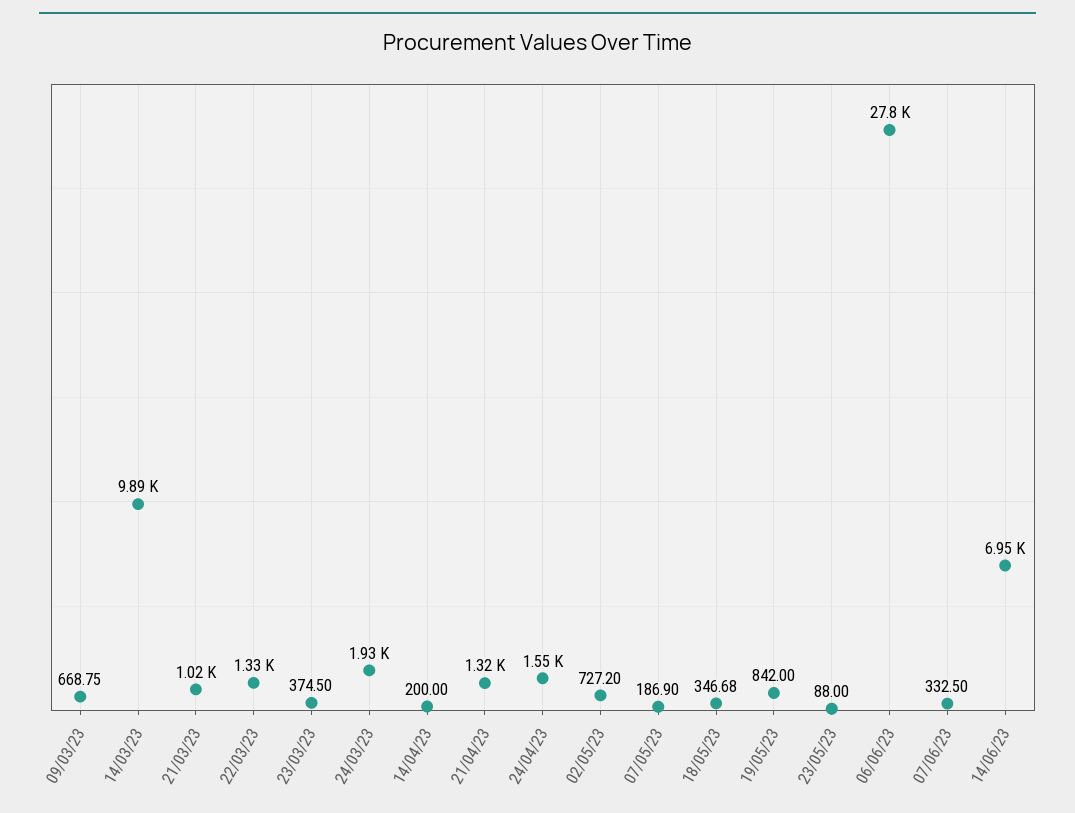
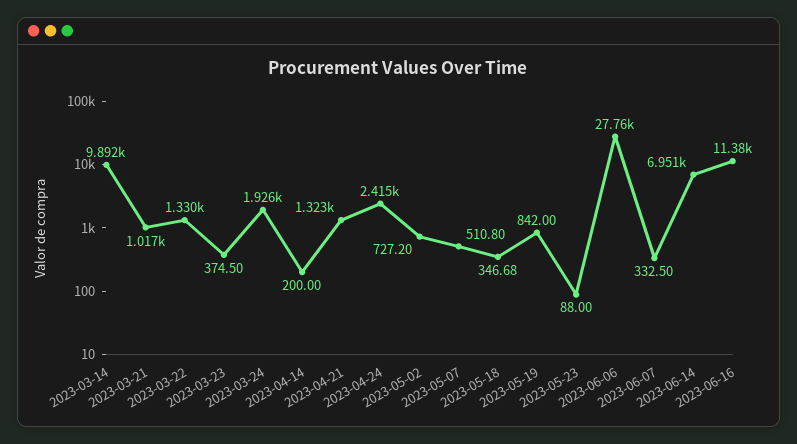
09/03/23: 668.75 -> none
24/04/23: 1550 -> 2415
07/05/23: 186.9 -> 510.8
2023-06-16: none -> 11380

